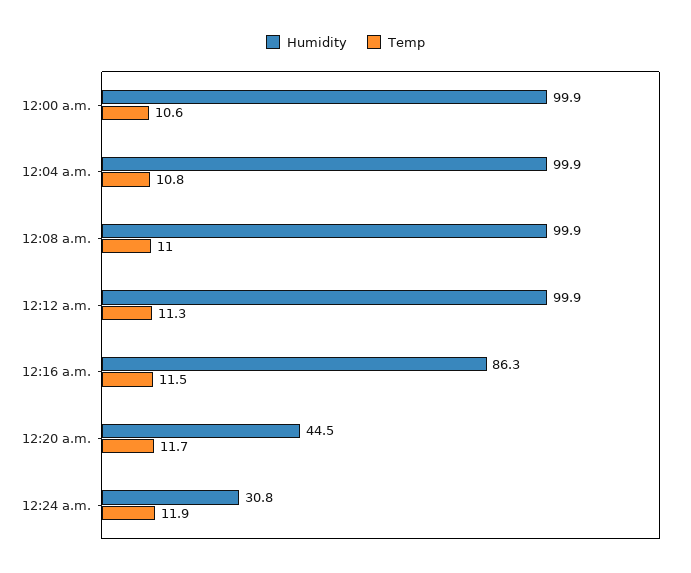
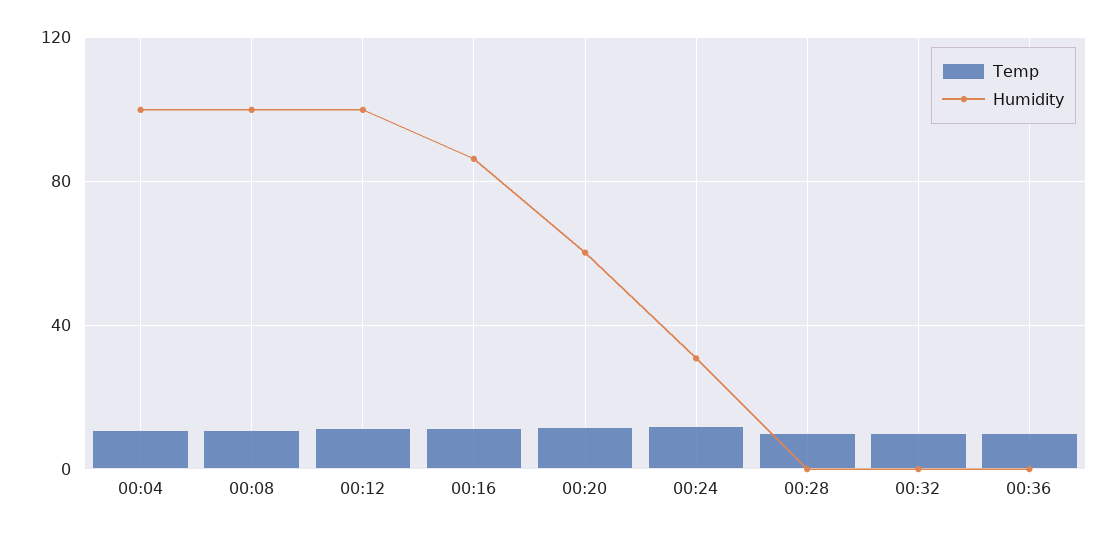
Humidity, 12:00 a.m.: 99.9 -> none
Temp, 12:00 a.m.: 10.6 -> none
Humidity, 12:20 a.m.: 44.5 -> 60
Temp, 00:28: none -> 10
Humidity, 00:28: none -> 0
Temp, 00:32: none -> 10
Humidity, 00:32: none -> 0
Temp, 00:36: none -> 10
Humidity, 00:36: none -> 0

